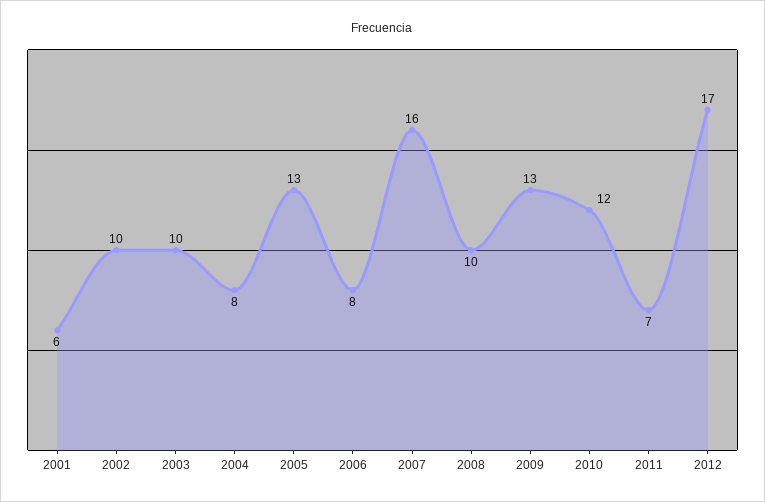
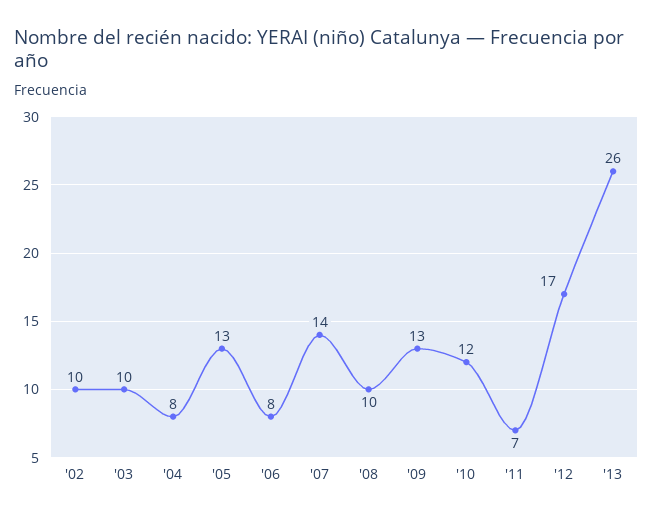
2001: 6 -> none
2007: 16 -> 14
'13: none -> 26

